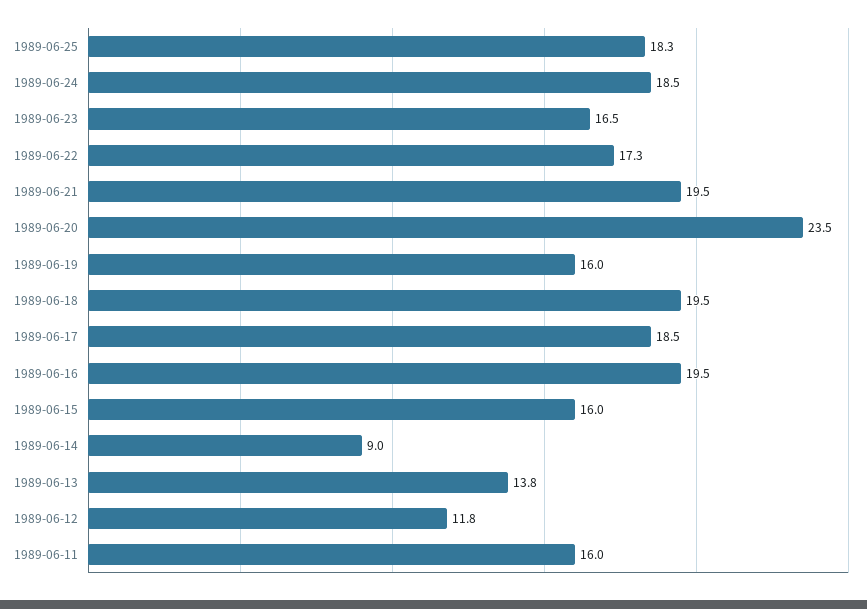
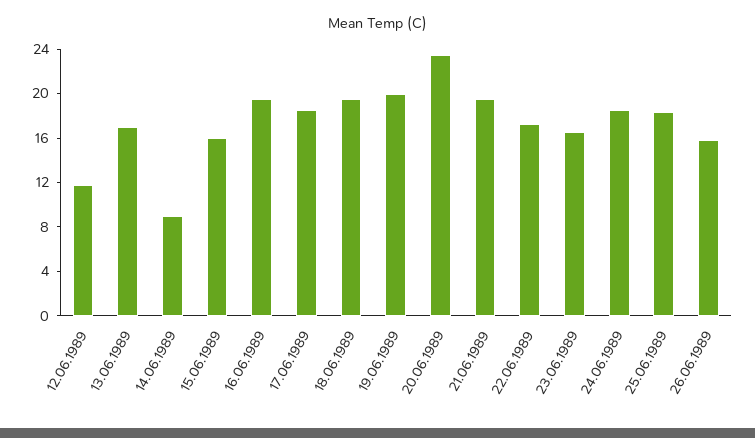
1989-06-19: 16 -> 20
1989-06-13: 13.8 -> 17
1989-06-11: 16 -> none
26.06.1989: none -> 16

